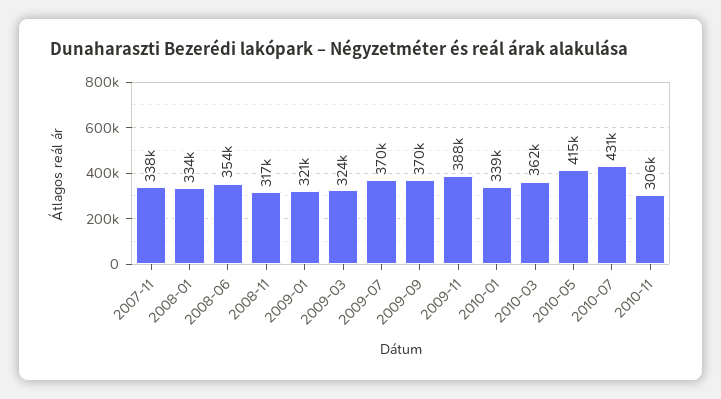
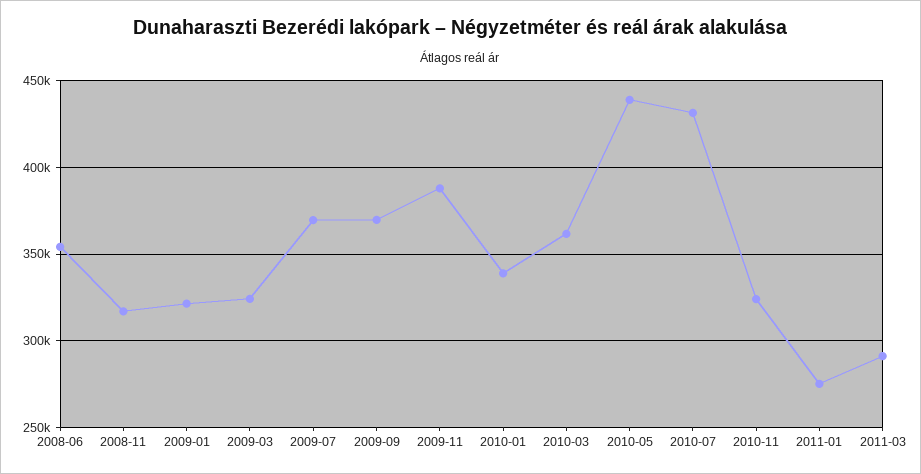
2007-11: 338000 -> none
2008-01: 334000 -> none
2010-05: 415000 -> 440000
2010-11: 306000 -> 325000
2011-01: none -> 275000
2011-03: none -> 290000

